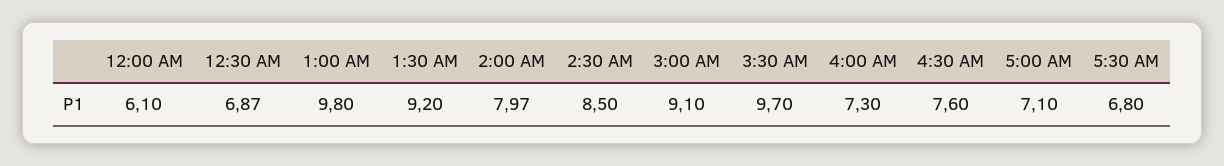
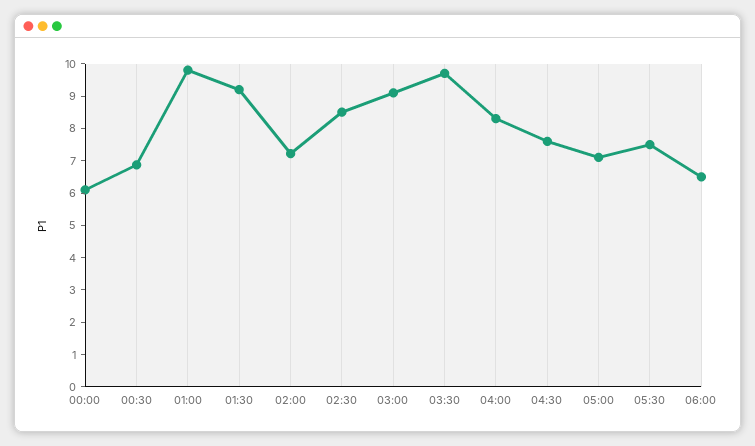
2:00 AM: 7.97 -> 7.25
4:00 AM: 7.3 -> 8.25
5:30 AM: 6.8 -> 7.5
06:00: none -> 6.5

